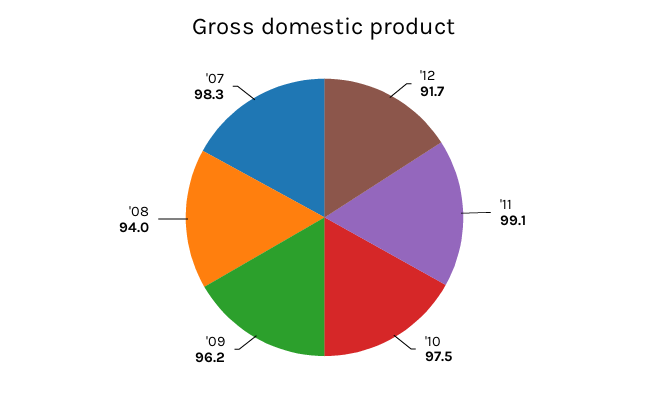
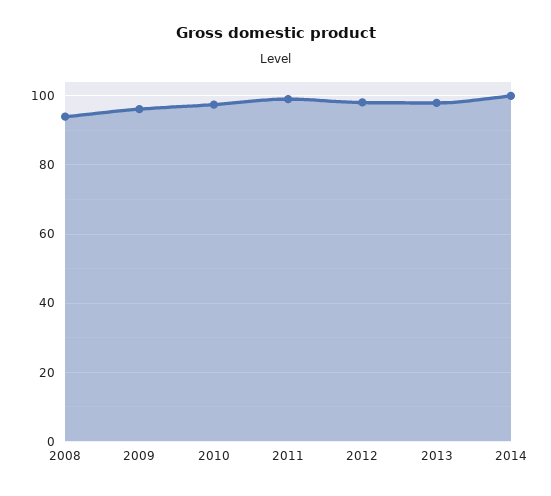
'12: 91.7 -> 98
'07: 98.3 -> none
2013: none -> 98
2014: none -> 100

